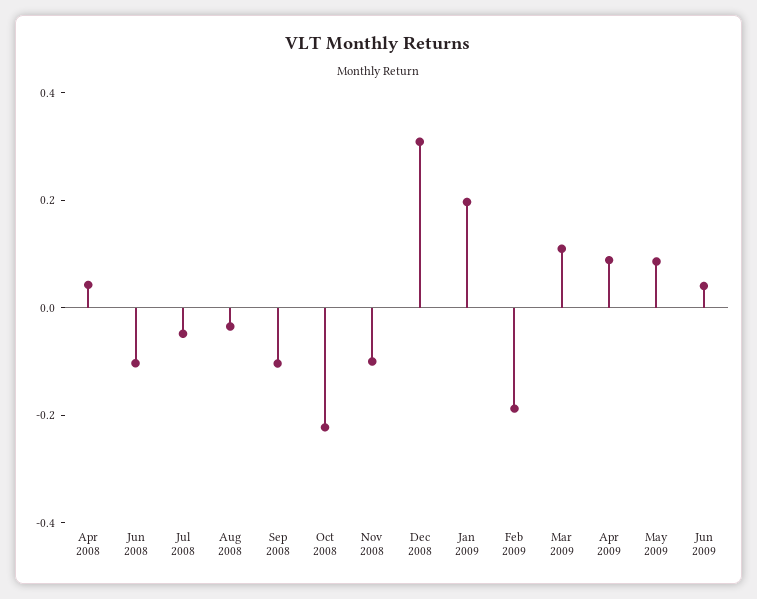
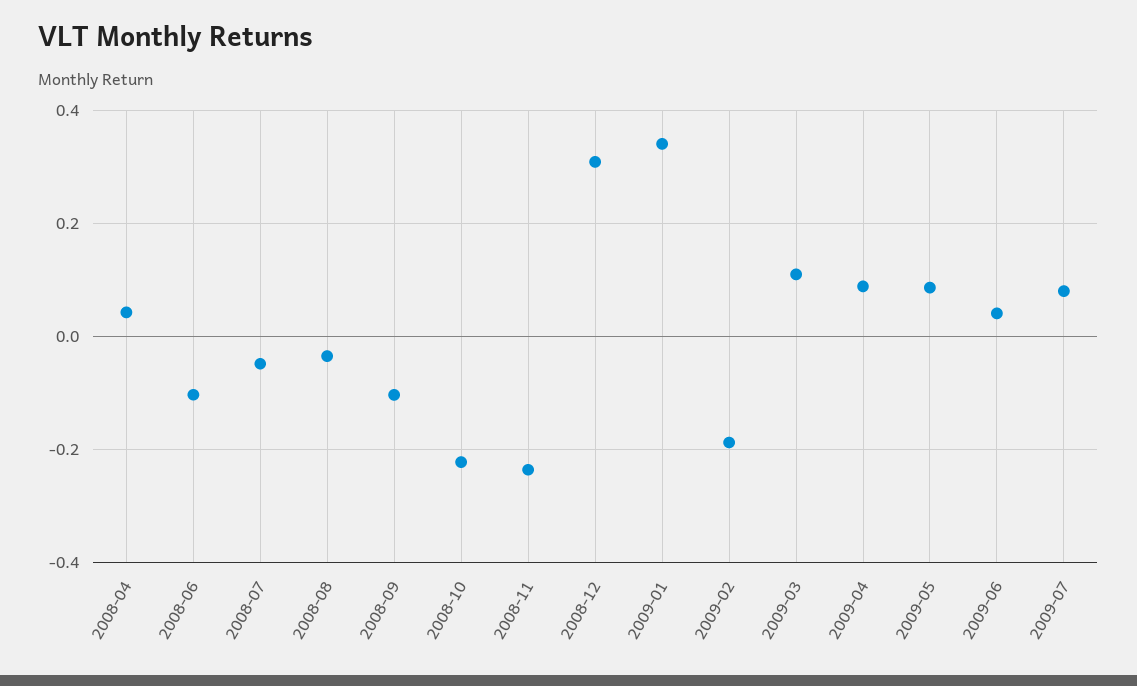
Nov 2008: -0.1 -> -0.24
Jan 2009: 0.2 -> 0.34
2009-07: none -> 0.08

